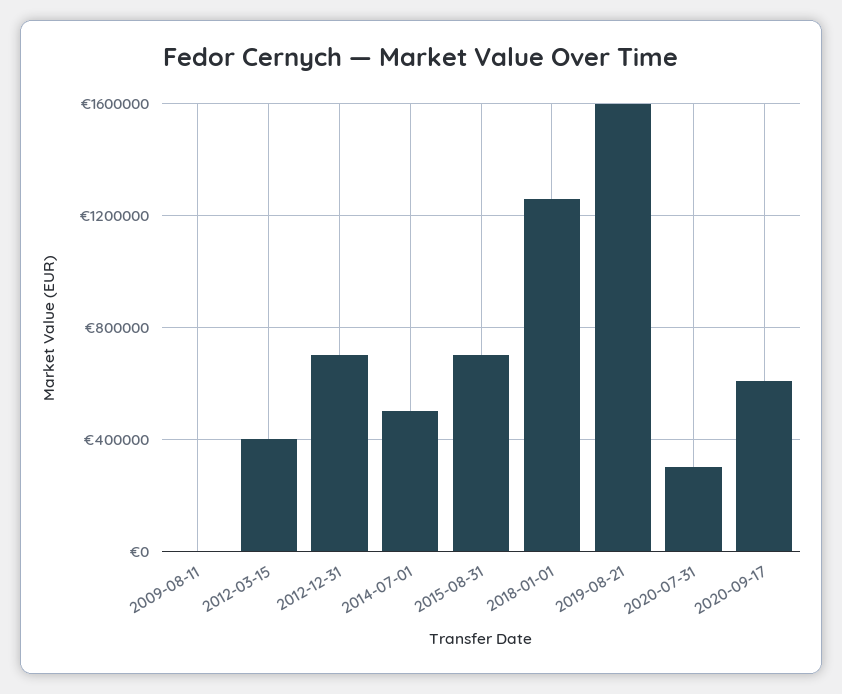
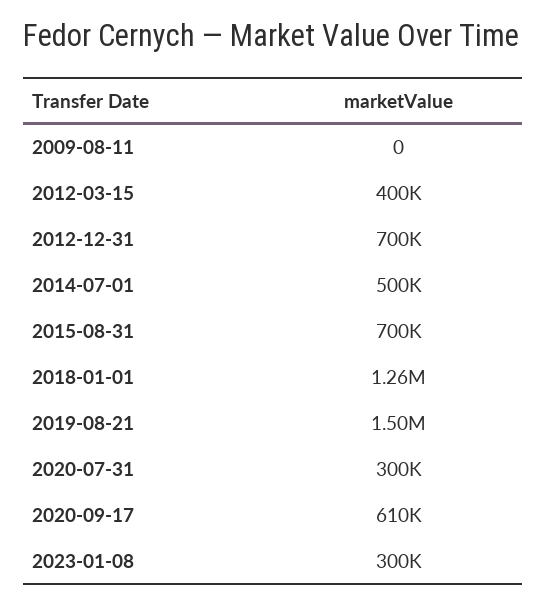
2019-08-21: 1600000 -> 1500000
2023-01-08: none -> 300000

